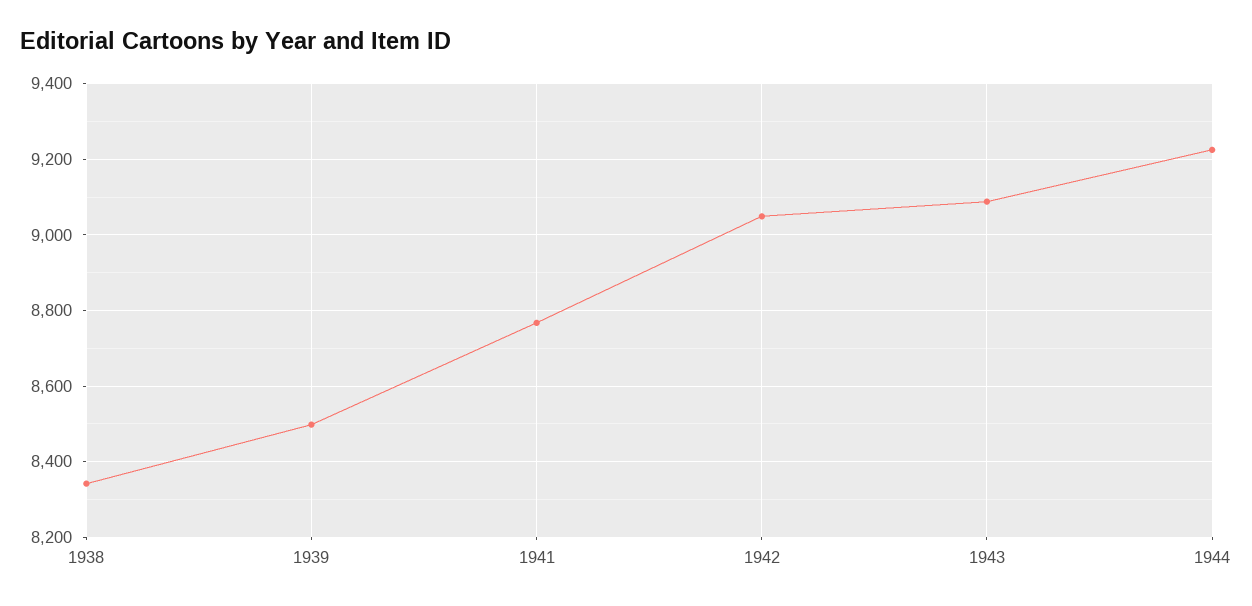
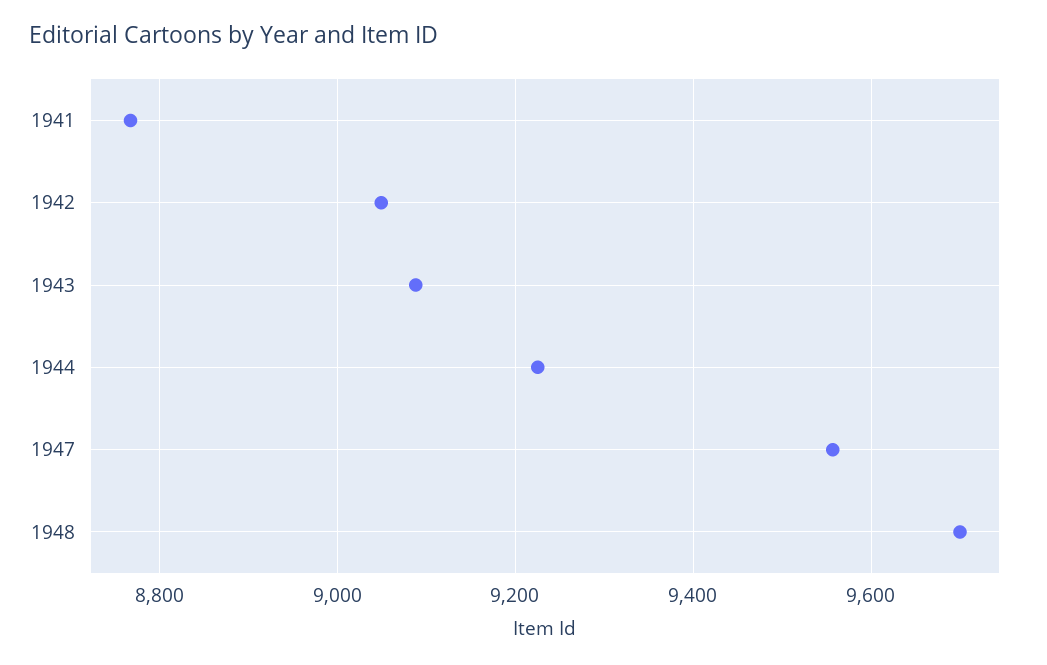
1938: 8340 -> none
1939: 8500 -> none
1947: none -> 9560
1948: none -> 9700

